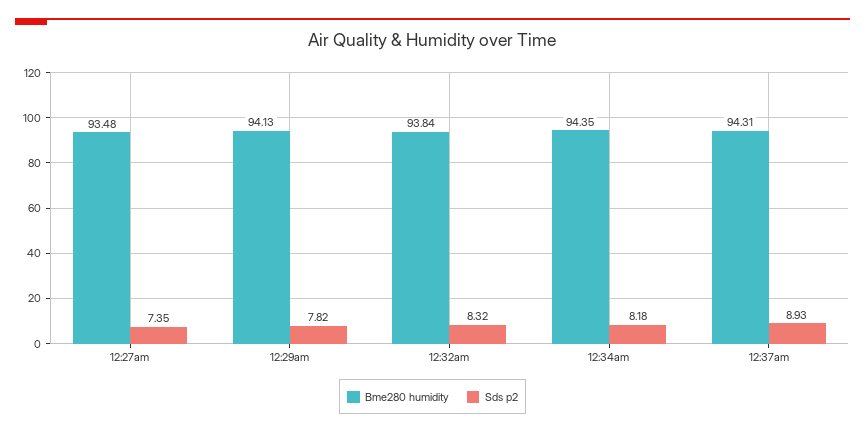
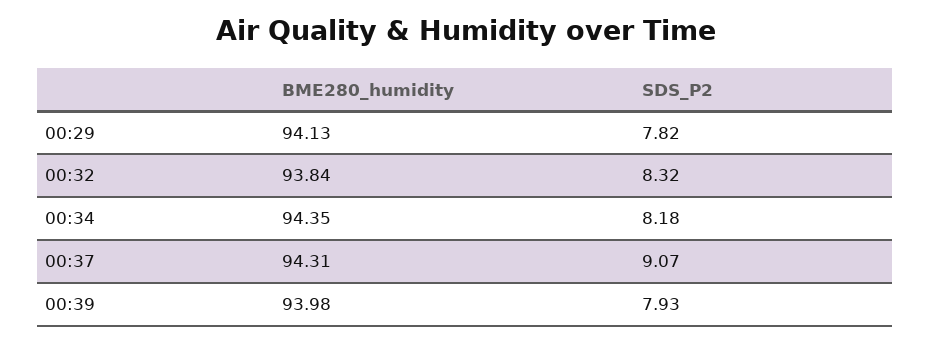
Bme280 humidity, 12:27am: 93.48 -> none
Sds p2, 12:27am: 7.35 -> none
Sds p2, 12:37am: 8.93 -> 9.07
Bme280 humidity, 00:39: none -> 93.98
Sds p2, 00:39: none -> 7.93

